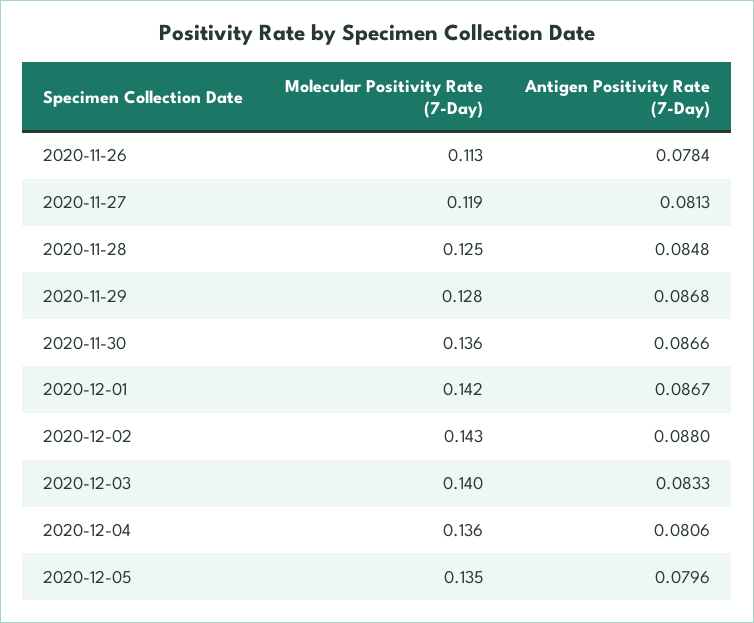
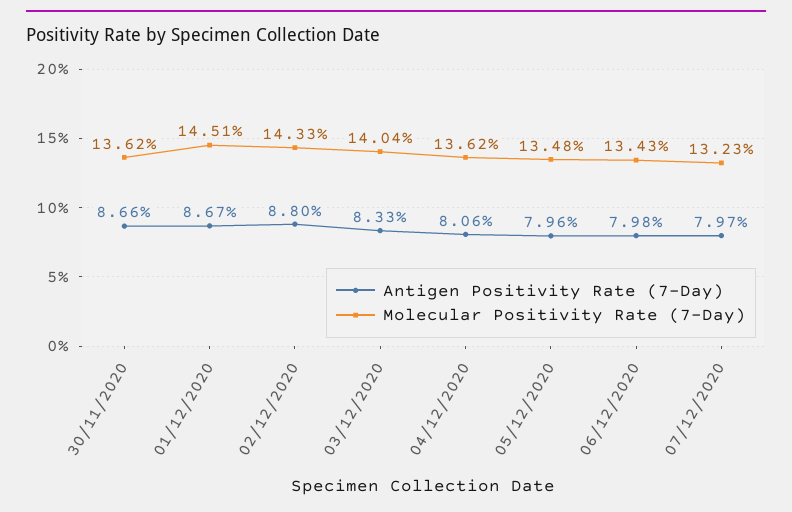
Molecular Positivity Rate (7-Day), 2020-11-26: 0.113 -> none
Antigen Positivity Rate (7-Day), 2020-11-26: 0.0784 -> none
Molecular Positivity Rate (7-Day), 2020-11-27: 0.119 -> none
Antigen Positivity Rate (7-Day), 2020-11-27: 0.0813 -> none
Molecular Positivity Rate (7-Day), 2020-11-28: 0.125 -> none
Antigen Positivity Rate (7-Day), 2020-11-28: 0.0848 -> none
Molecular Positivity Rate (7-Day), 2020-11-29: 0.128 -> none
Antigen Positivity Rate (7-Day), 2020-11-29: 0.0868 -> none
Molecular Positivity Rate (7-Day), 2020-12-01: 0.142 -> 0.1451
Antigen Positivity Rate (7-Day), 06/12/2020: none -> 0.0798
Molecular Positivity Rate (7-Day), 06/12/2020: none -> 0.1343
Antigen Positivity Rate (7-Day), 07/12/2020: none -> 0.0797
Molecular Positivity Rate (7-Day), 07/12/2020: none -> 0.1323

